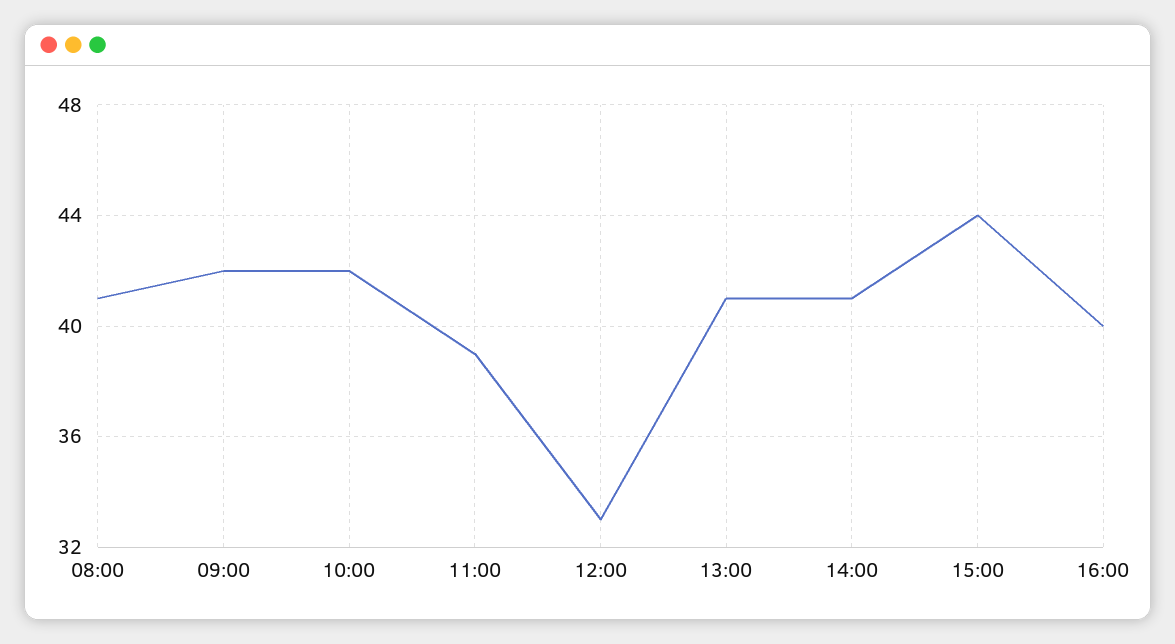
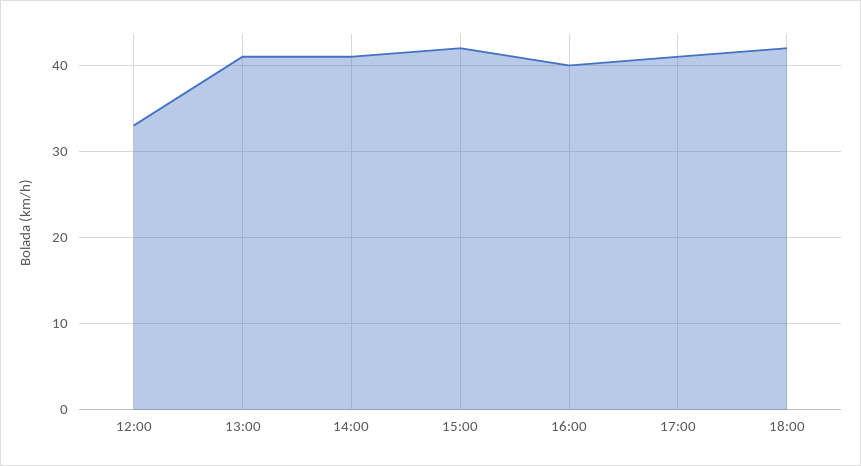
08:00: 41 -> none
09:00: 42 -> none
10:00: 42 -> none
11:00: 39 -> none
15:00: 44 -> 42
17:00: none -> 41
18:00: none -> 42

